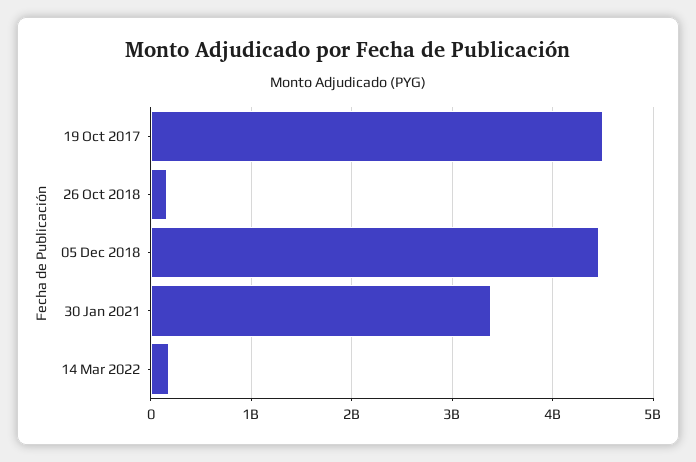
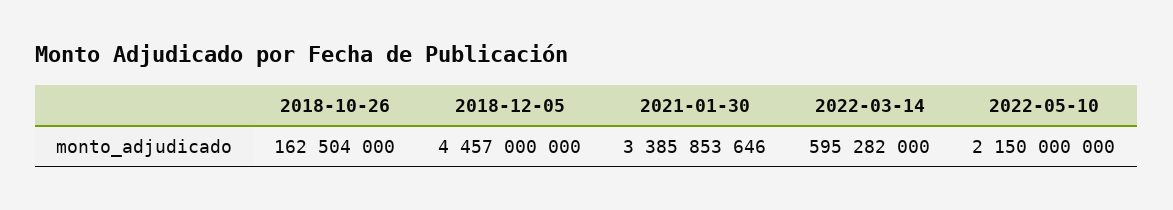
19 Oct 2017: 4500000000 -> none
14 Mar 2022: 200000000 -> 595282000
2022-05-10: none -> 2150000000

